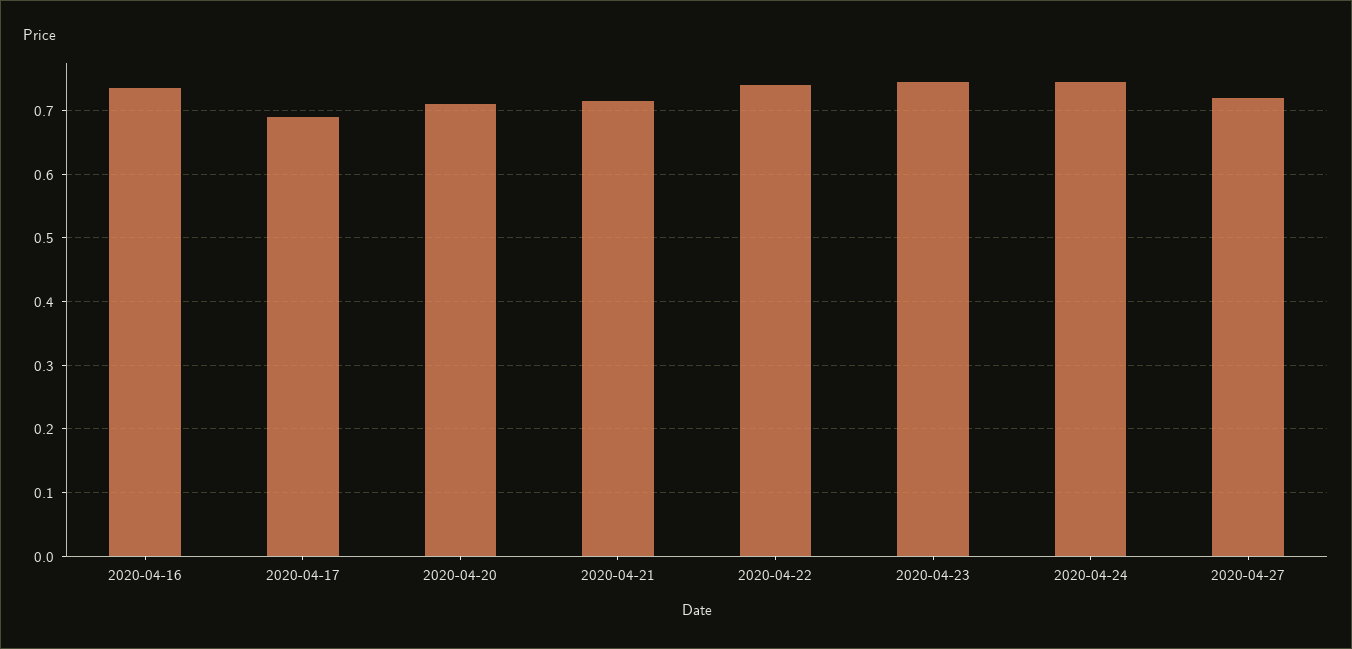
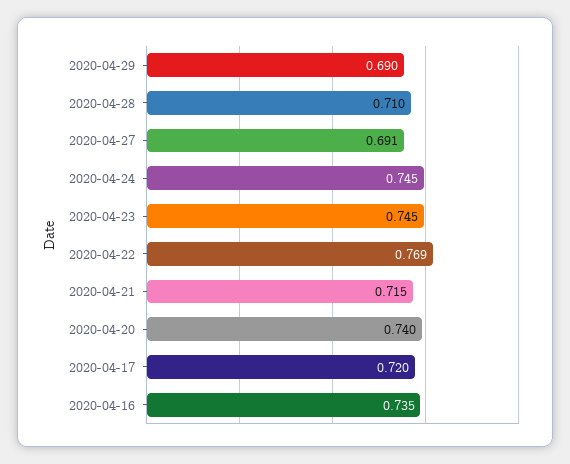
2020-04-17: 0.69 -> 0.72
2020-04-20: 0.71 -> 0.74
2020-04-22: 0.74 -> 0.769
2020-04-27: 0.72 -> 0.691
2020-04-29: none -> 0.69
2020-04-28: none -> 0.71

